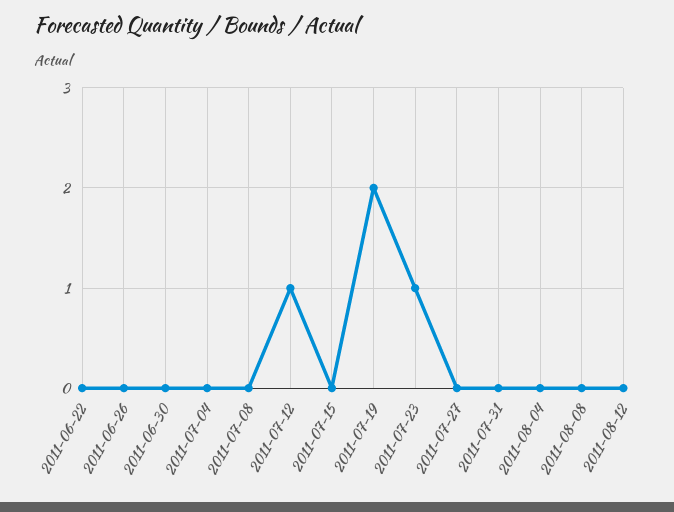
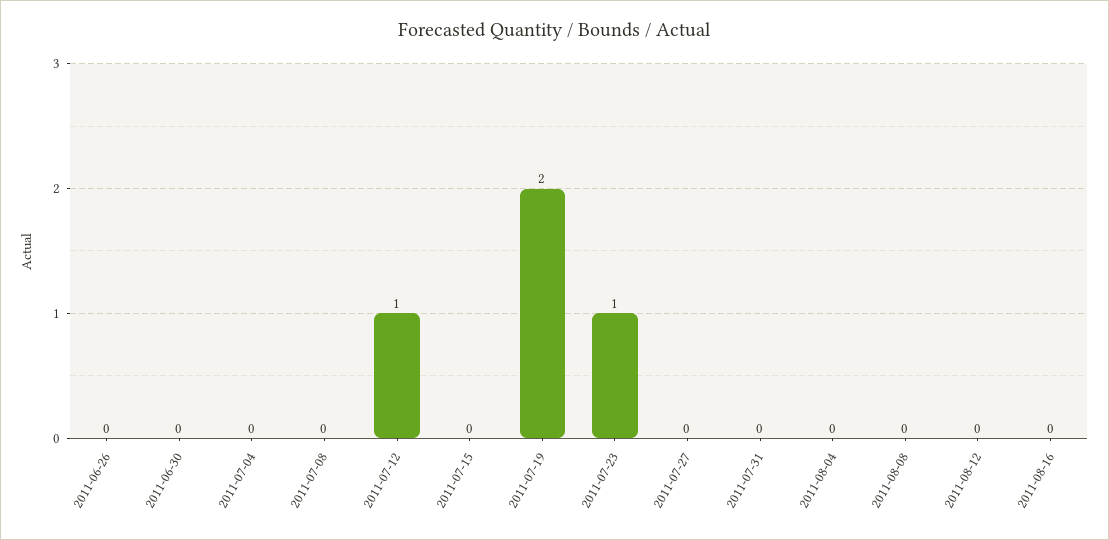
2011-06-22: 0 -> none
2011-08-16: none -> 0

